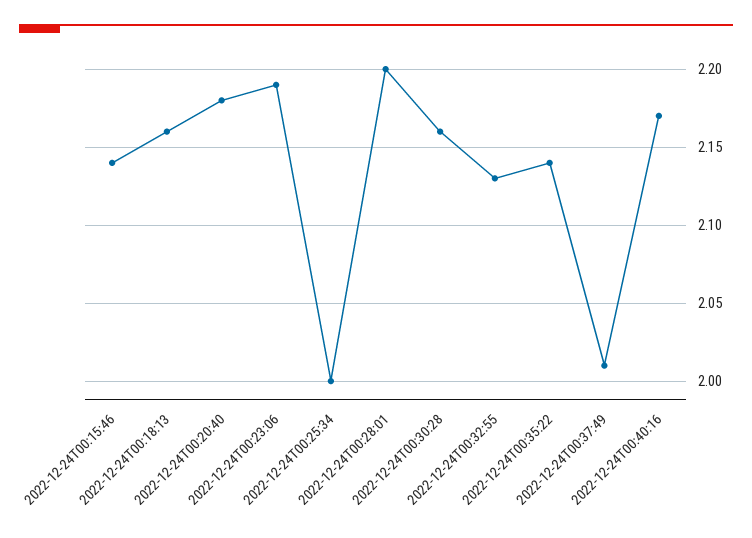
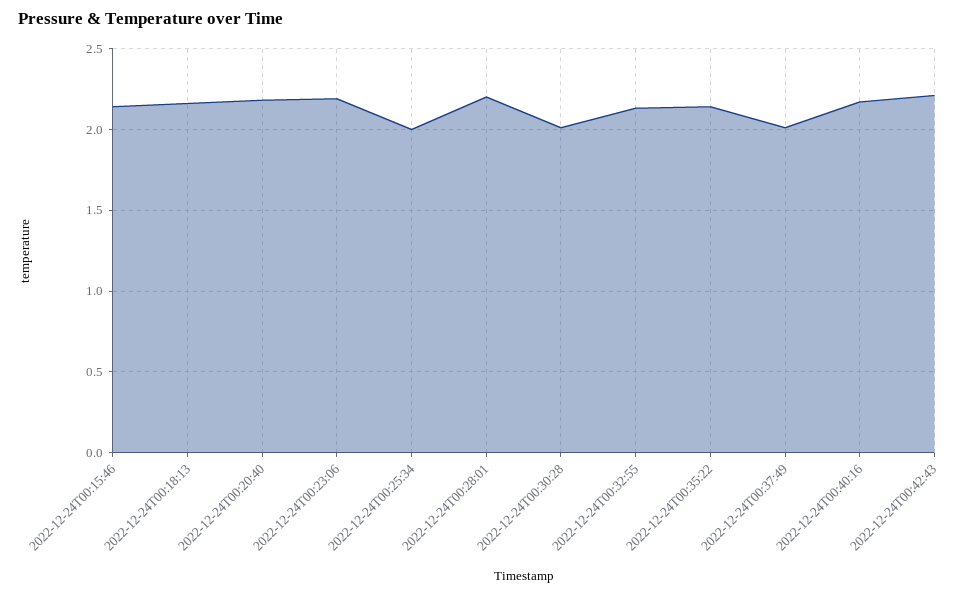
2022-12-24T00:30:28: 2.16 -> 2
2022-12-24T00:42:43: none -> 2.2

